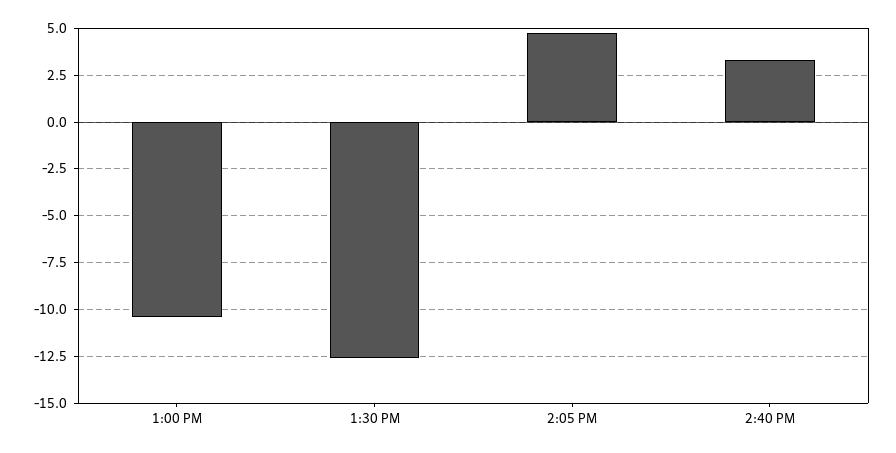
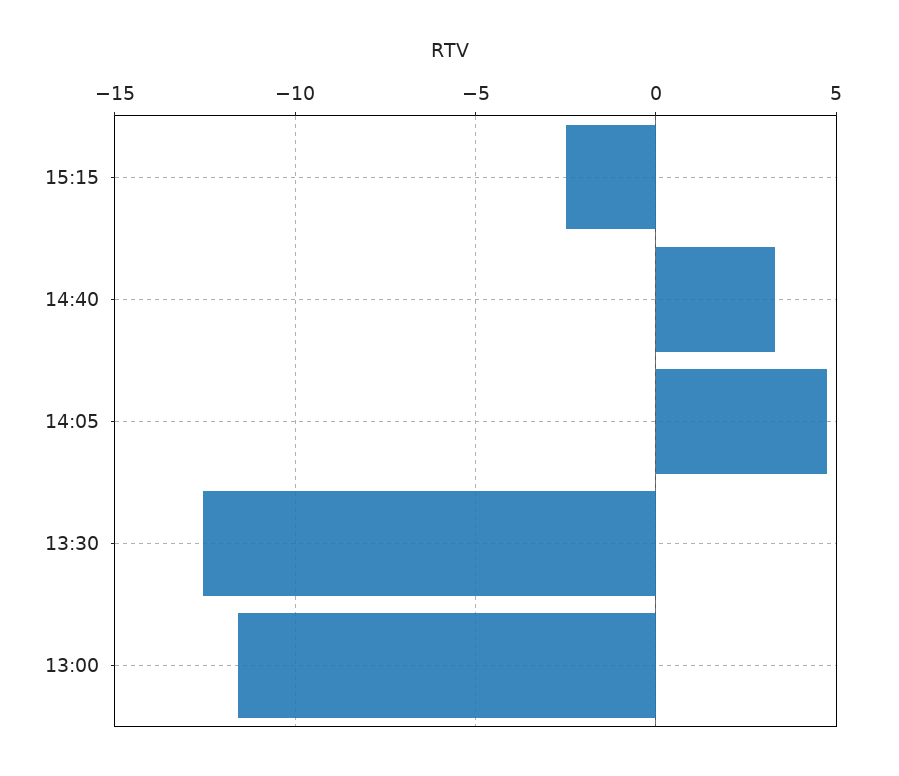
1:00 PM: -10.5 -> -11.5
15:15: none -> -2.5

